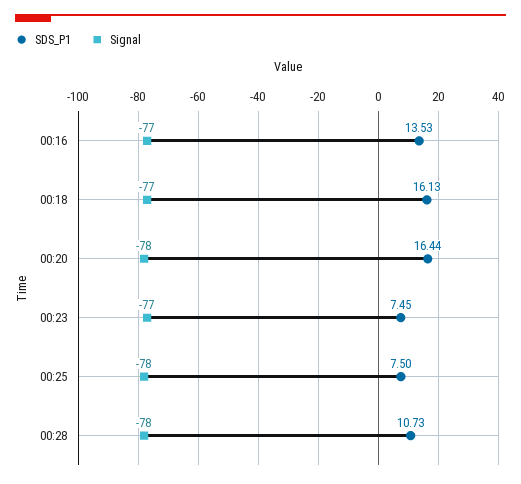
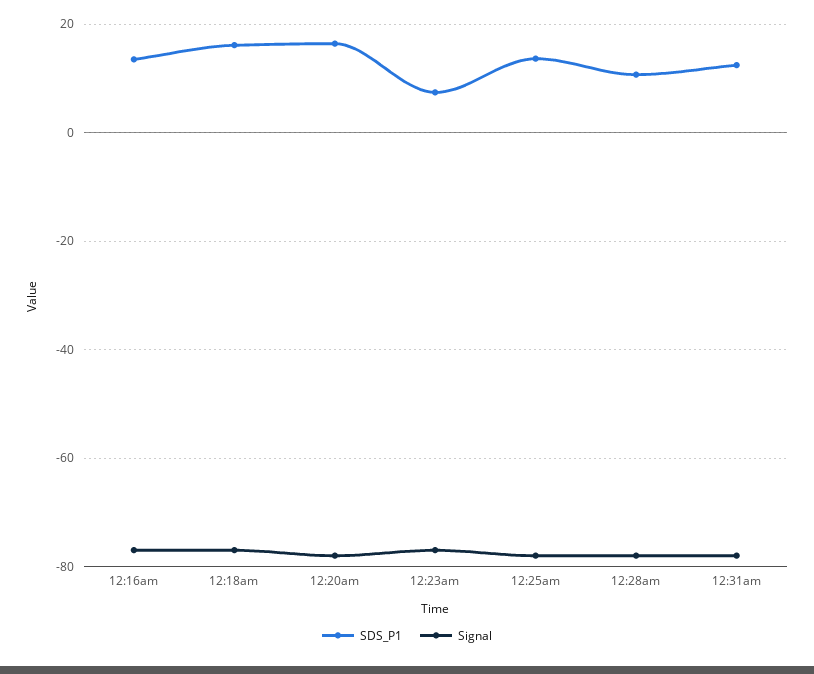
SDS_P1, 00:25: 7.5 -> 14
SDS_P1, 12:31am: none -> 12
Signal, 12:31am: none -> -78

